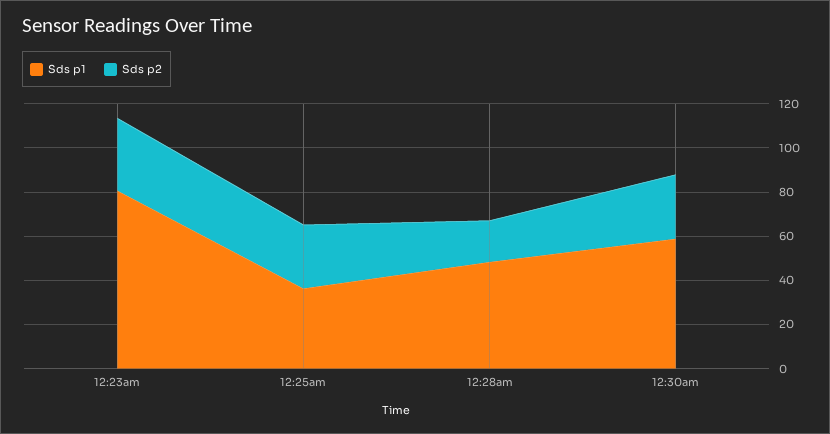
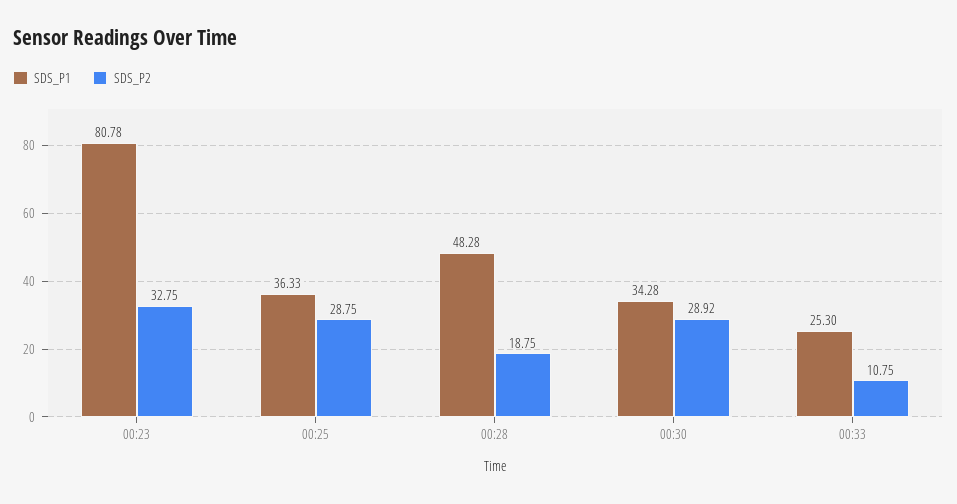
Sds p1, 12:30am: 60 -> 34.28
Sds p1, 00:33: none -> 25.3
Sds p2, 00:33: none -> 10.75

